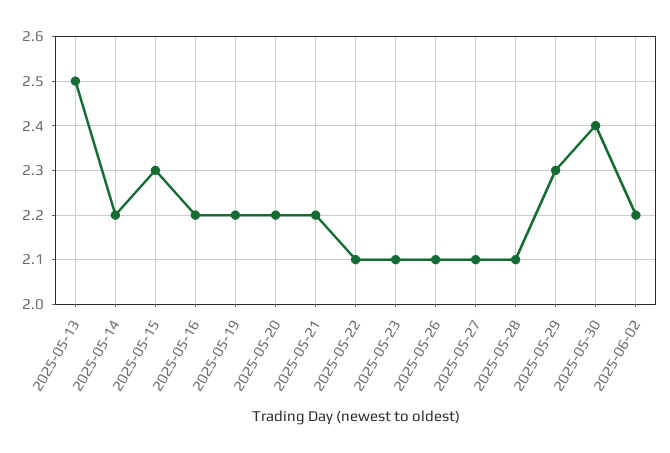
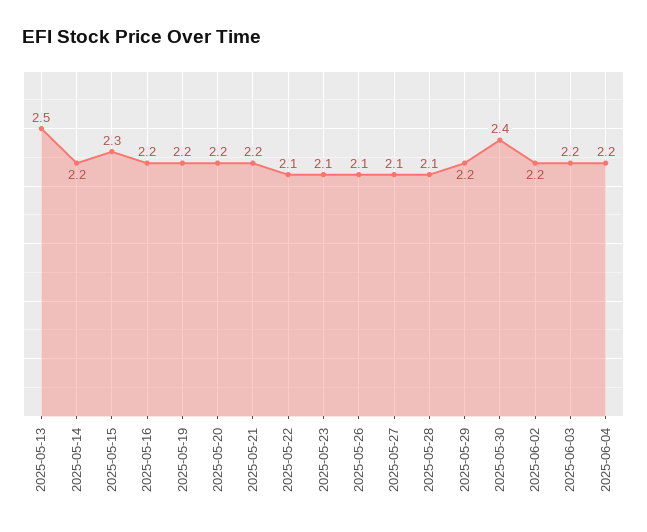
2025-05-29: 2.3 -> 2.2
2025-06-03: none -> 2.2
2025-06-04: none -> 2.2

